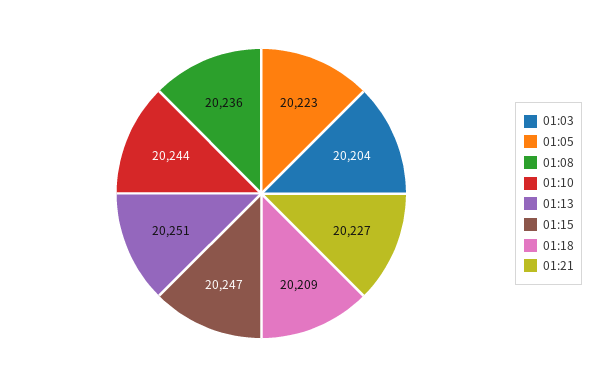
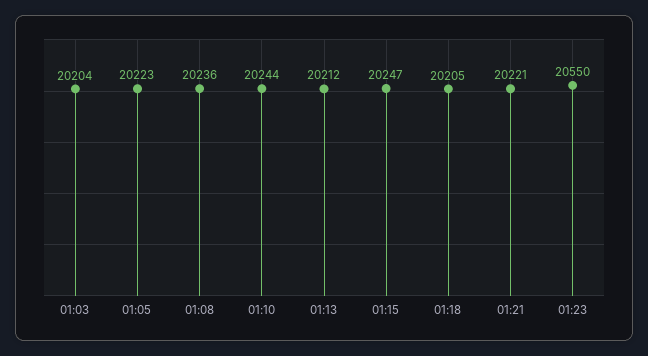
01:13: 20251 -> 20212
01:18: 20209 -> 20205
01:21: 20227 -> 20221
01:23: none -> 20550

